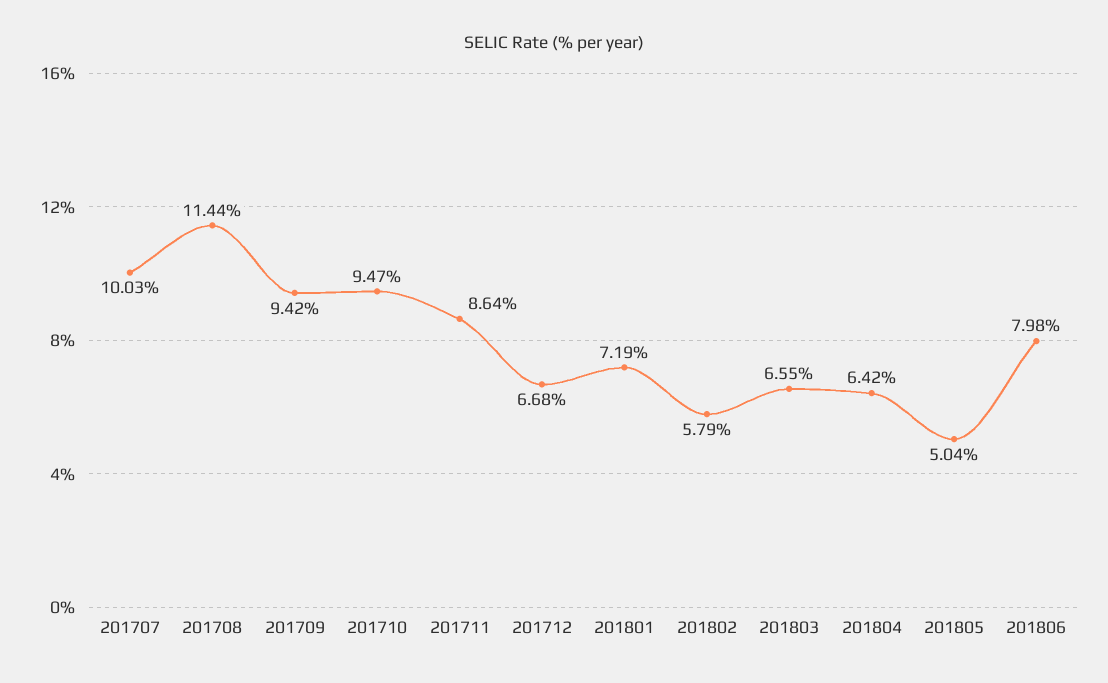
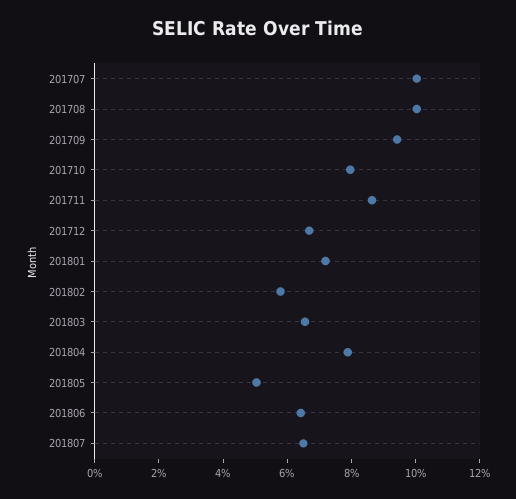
201708: 11.44 -> 10
201710: 9.47 -> 8
201804: 6.42 -> 8
201806: 7.98 -> 6.5
201807: none -> 6.5

